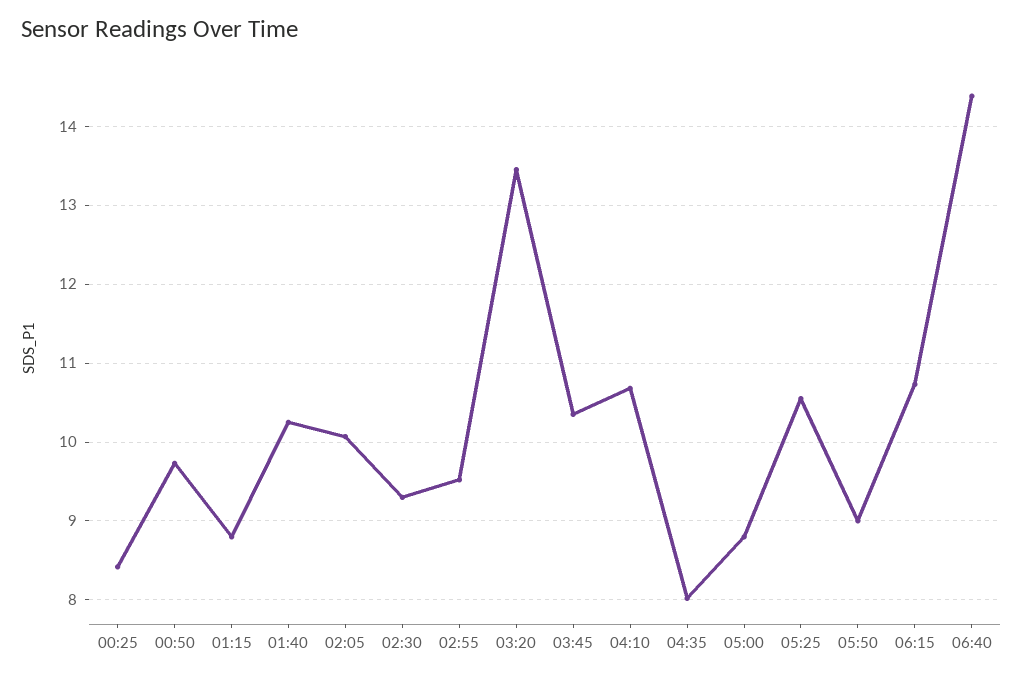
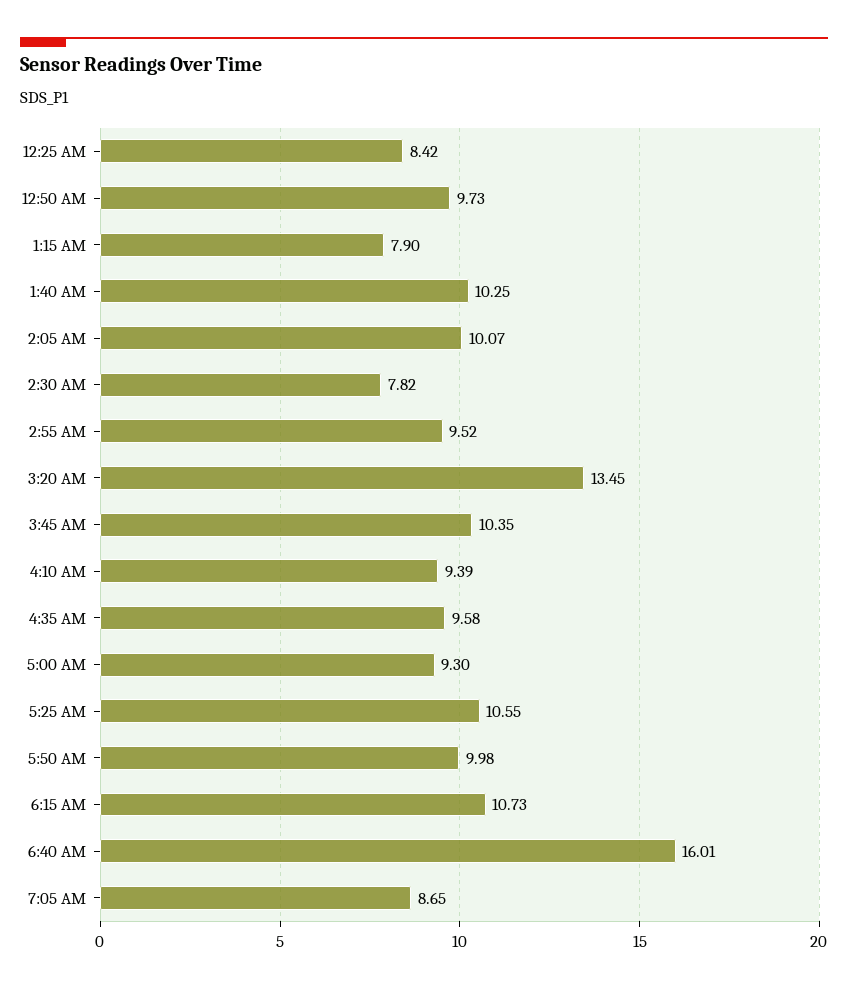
01:15: 8.8 -> 7.9
02:30: 9.3 -> 7.82
04:10: 10.7 -> 9.39
04:35: 8 -> 9.58
05:00: 8.8 -> 9.3
05:50: 9 -> 9.98
06:40: 14.4 -> 16.01
7:05 AM: none -> 8.65

